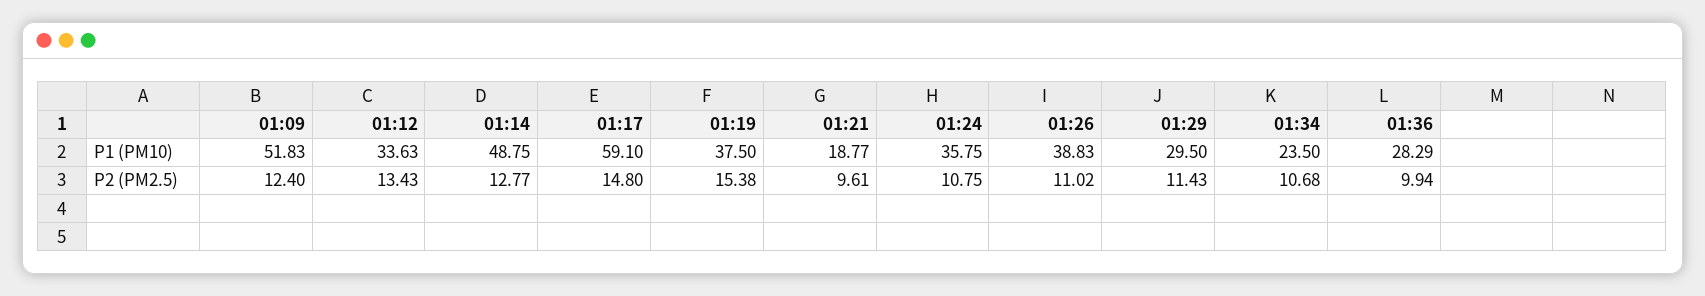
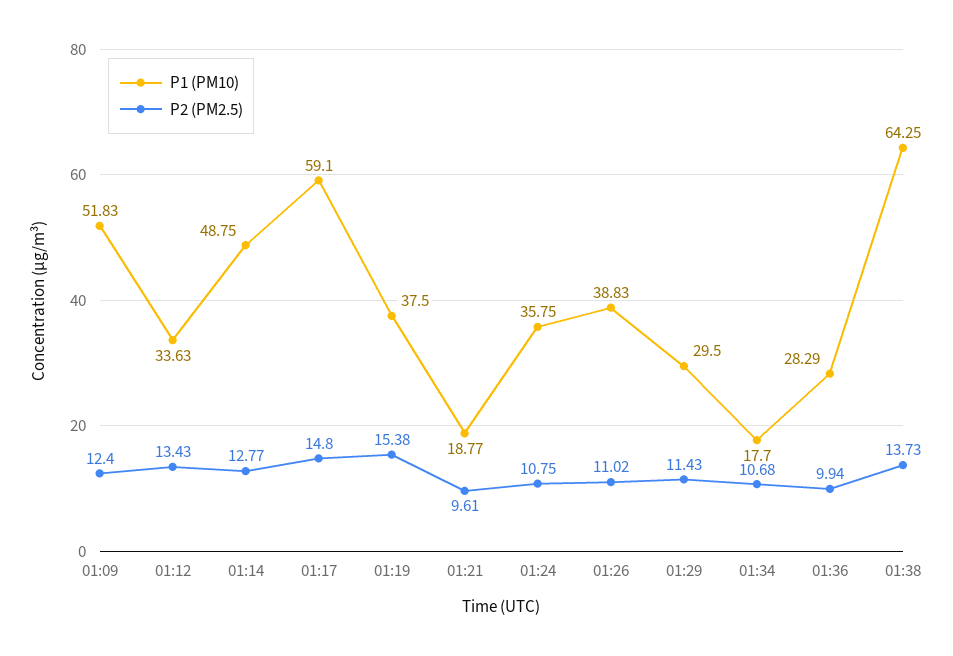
P1 (PM10), 01:34: 23.5 -> 17.7
P1 (PM10), 01:38: none -> 64.25
P2 (PM2.5), 01:38: none -> 13.73

